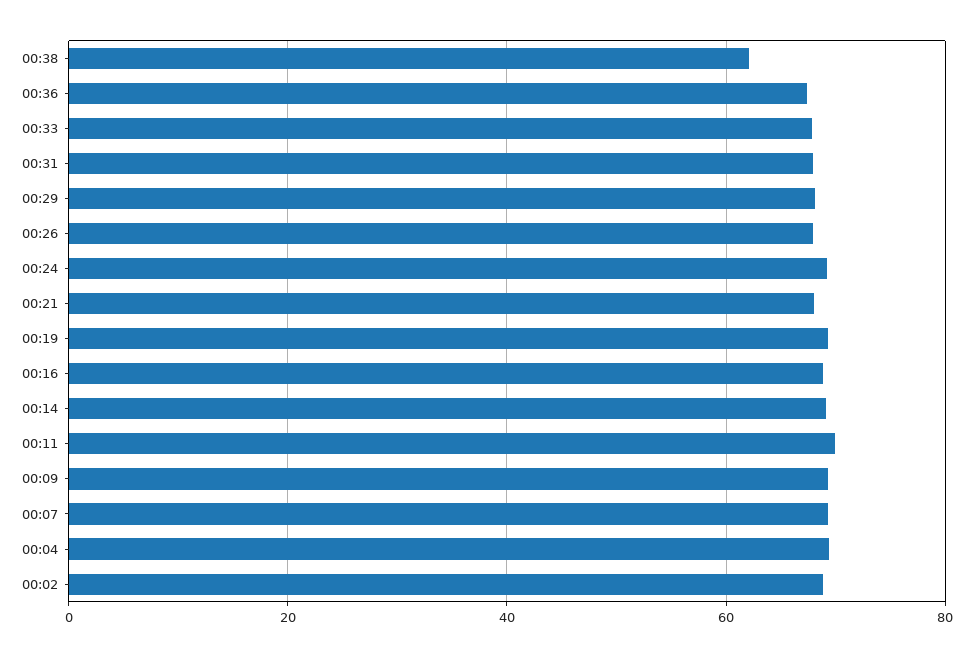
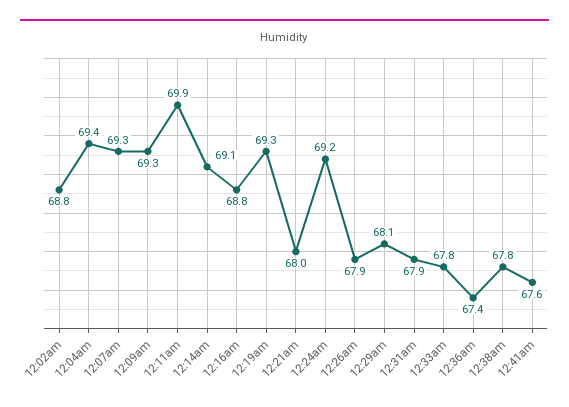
00:38: 62 -> 67.8
12:41am: none -> 67.6

